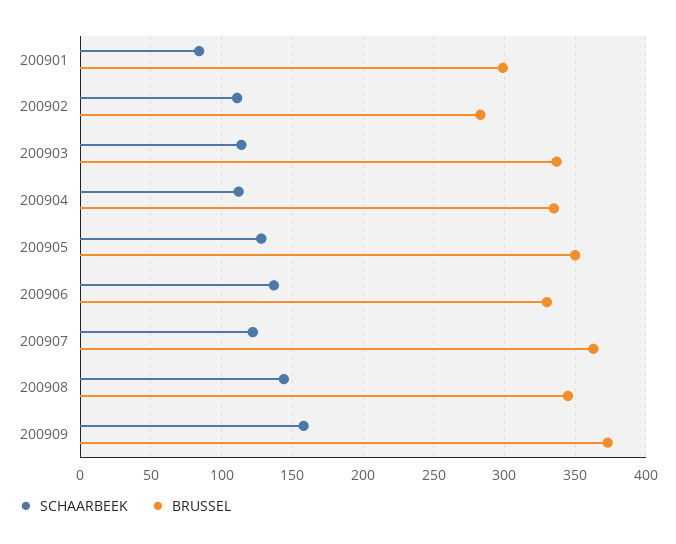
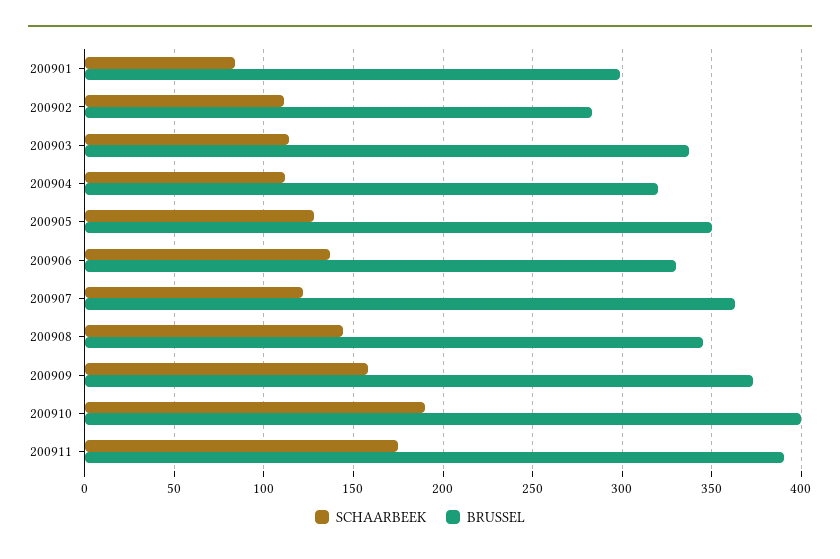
BRUSSEL, 200904: 335 -> 320
SCHAARBEEK, 200910: none -> 190
BRUSSEL, 200910: none -> 400
SCHAARBEEK, 200911: none -> 175
BRUSSEL, 200911: none -> 390

